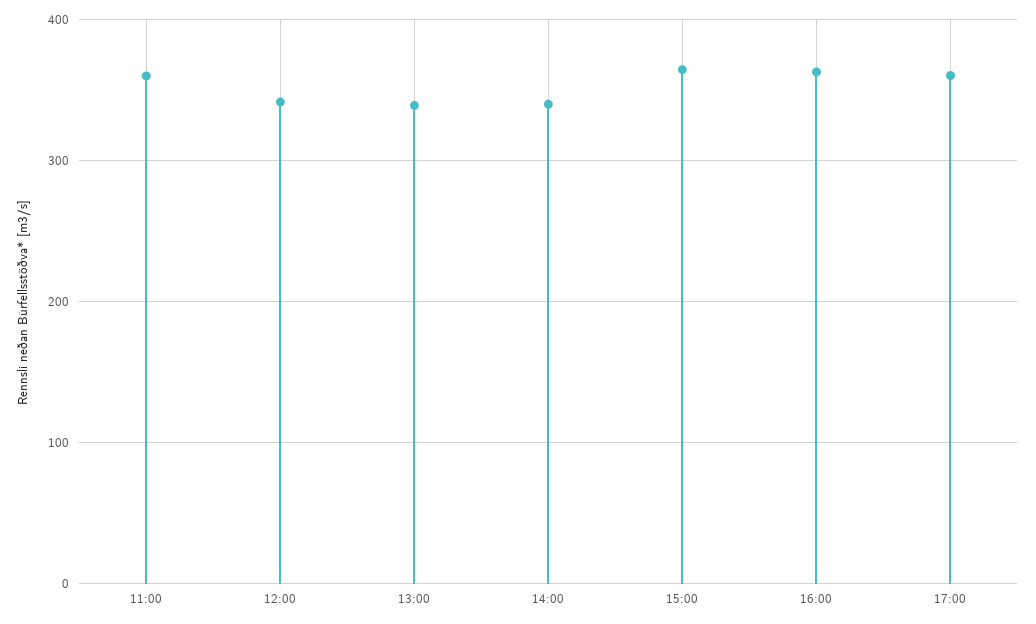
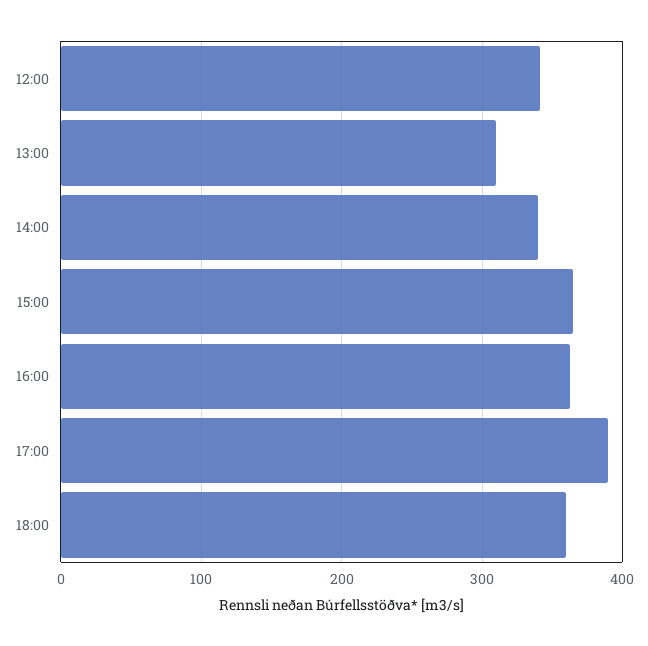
11:00: 360 -> none
13:00: 340 -> 310
17:00: 360 -> 390
18:00: none -> 360

